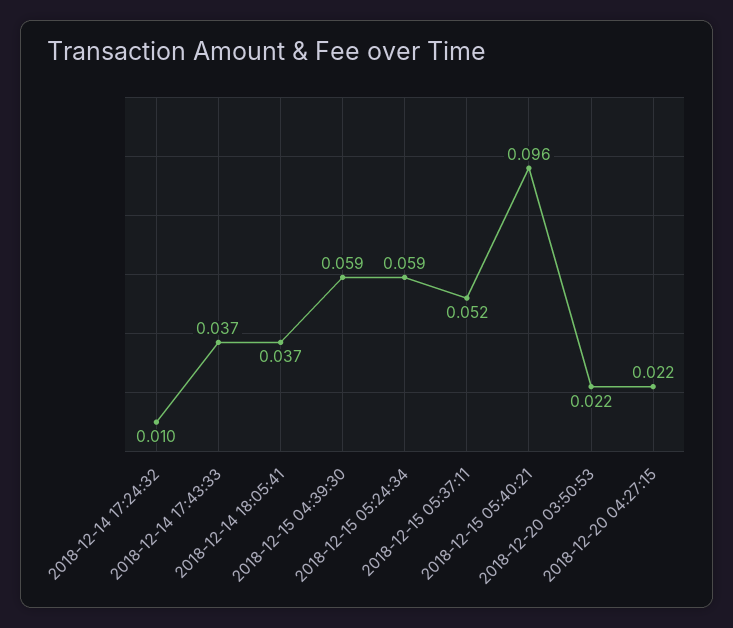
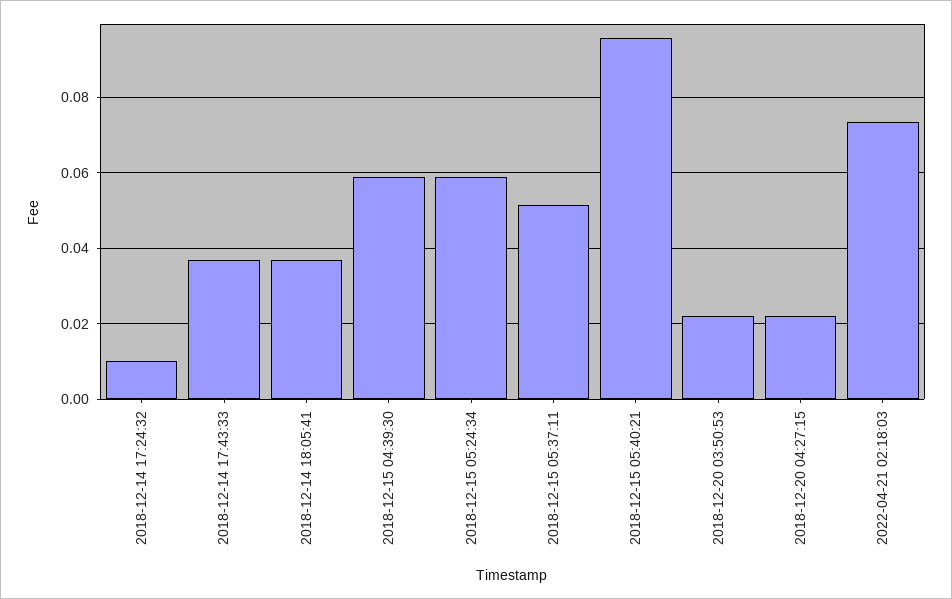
2022-04-21 02:18:03: none -> 0.074

